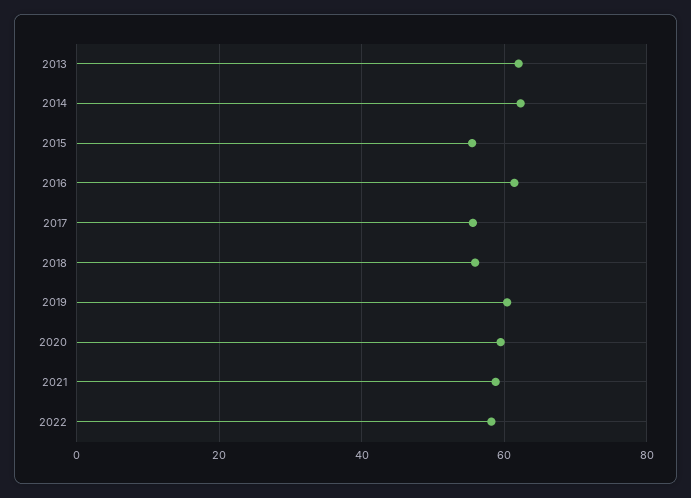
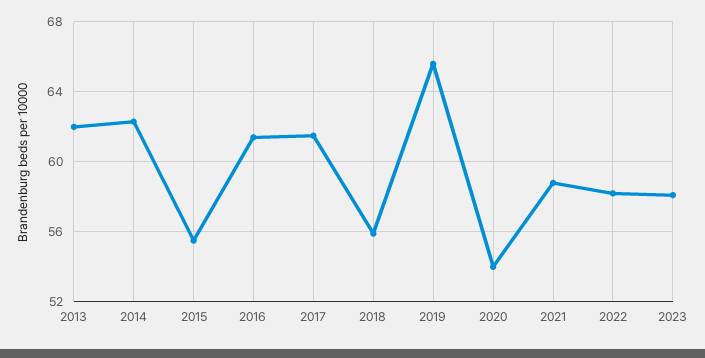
2017: 56 -> 61.5
2019: 60 -> 65.5
2020: 60 -> 54
2023: none -> 58

